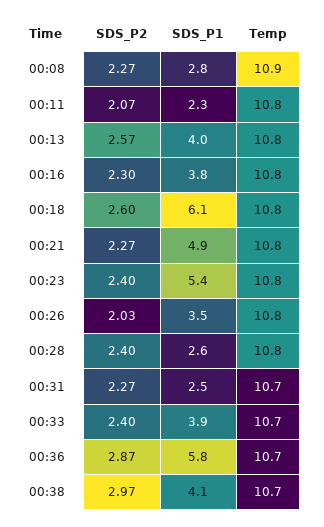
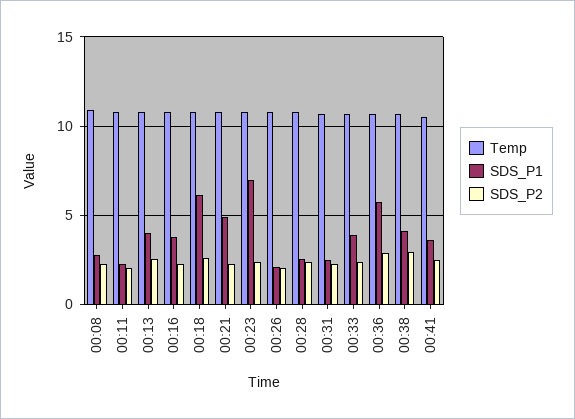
SDS_P1, 00:23: 5.4 -> 7
SDS_P1, 00:26: 3.5 -> 2
Temp, 00:41: none -> 10.5
SDS_P1, 00:41: none -> 3.5
SDS_P2, 00:41: none -> 2.5

